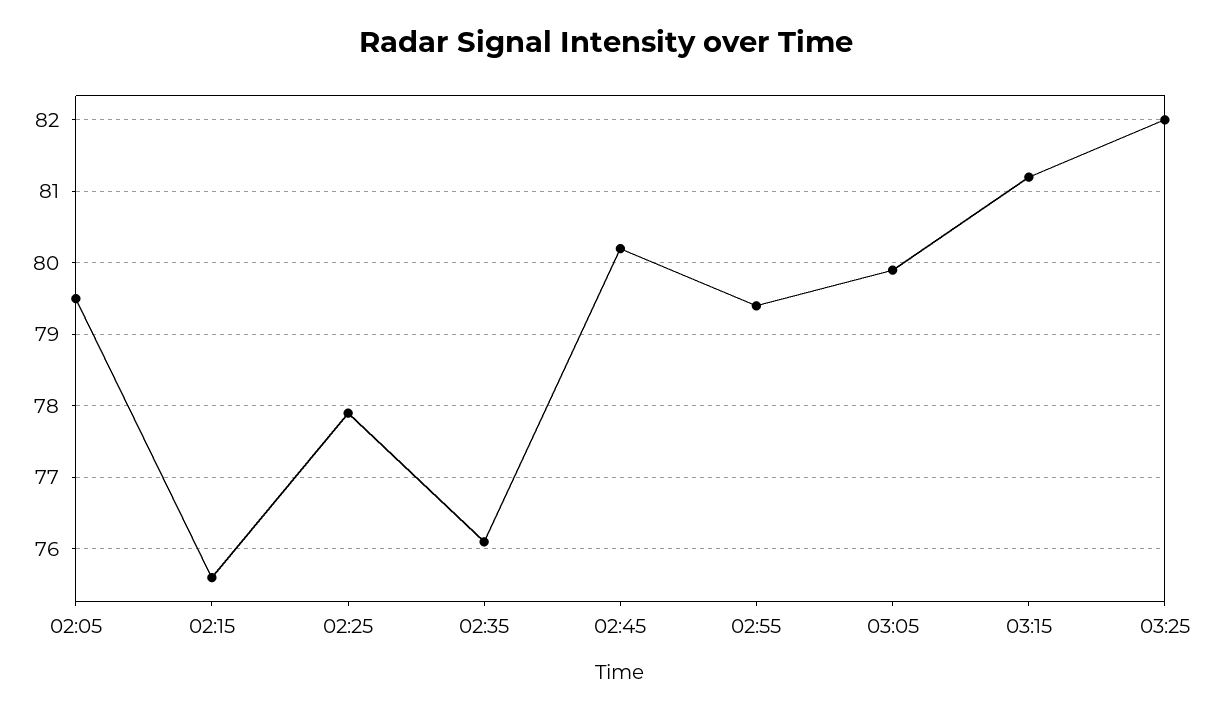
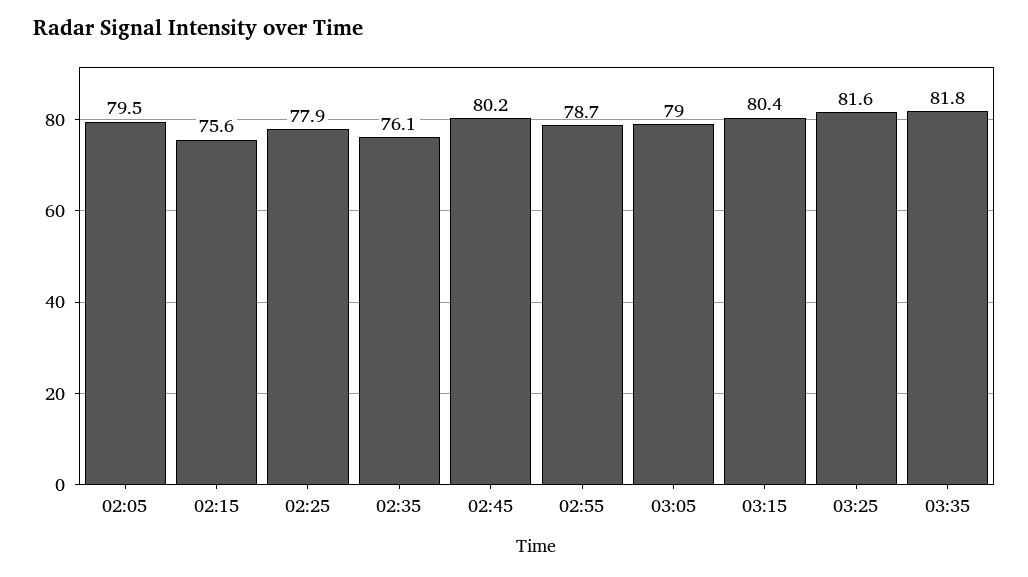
02:55: 79.4 -> 78.7
03:05: 79.9 -> 79
03:15: 81.2 -> 80.4
03:25: 82 -> 81.6
03:35: none -> 81.8

